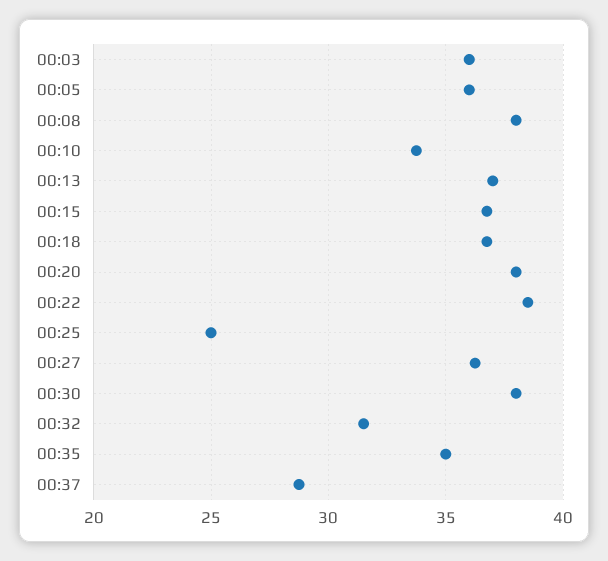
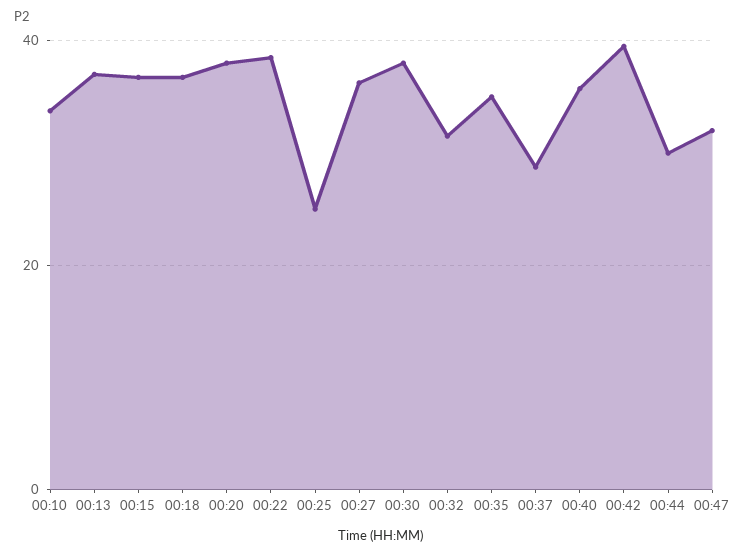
00:03: 36 -> none
00:05: 36 -> none
00:08: 38 -> none
00:40: none -> 36
00:42: none -> 40
00:44: none -> 30
00:47: none -> 32

